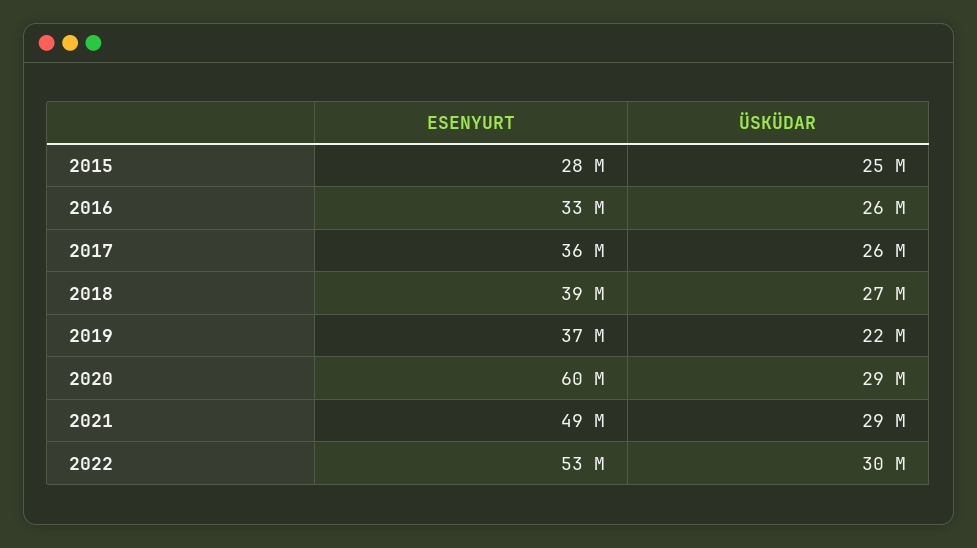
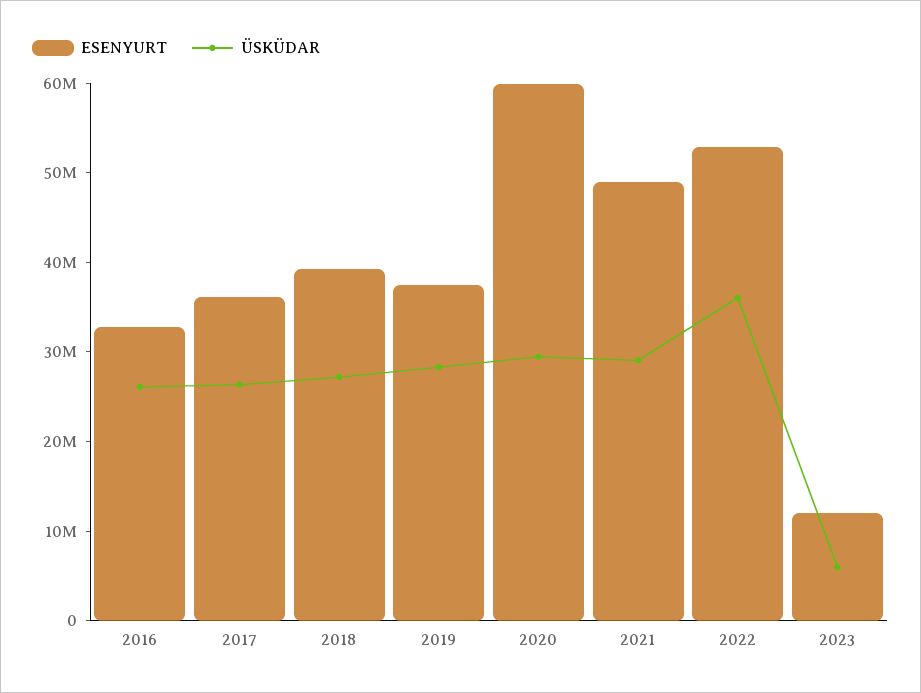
ESENYURT, 2015: 28000000 -> none
ÜSKÜDAR, 2015: 25000000 -> none
ÜSKÜDAR, 2019: 22000000 -> 28000000
ÜSKÜDAR, 2022: 30000000 -> 36000000
ESENYURT, 2023: none -> 12000000
ÜSKÜDAR, 2023: none -> 6000000

